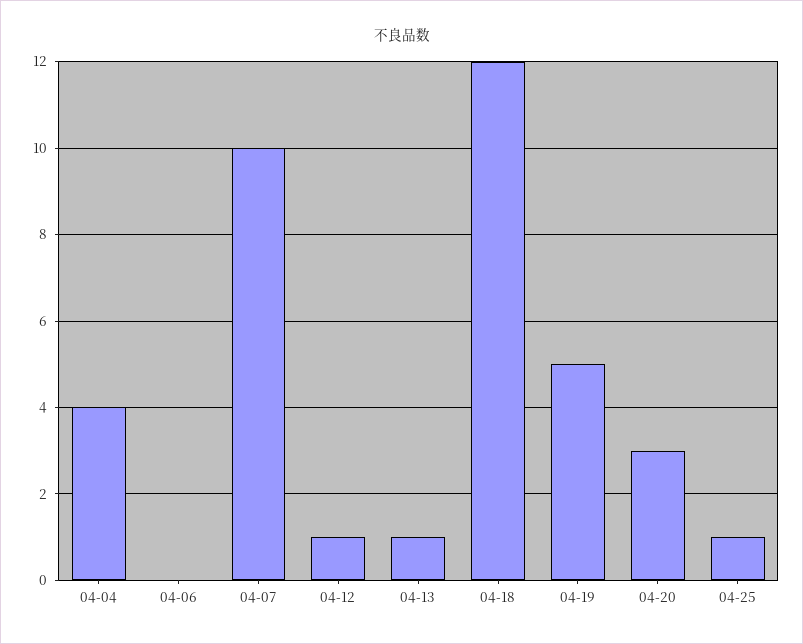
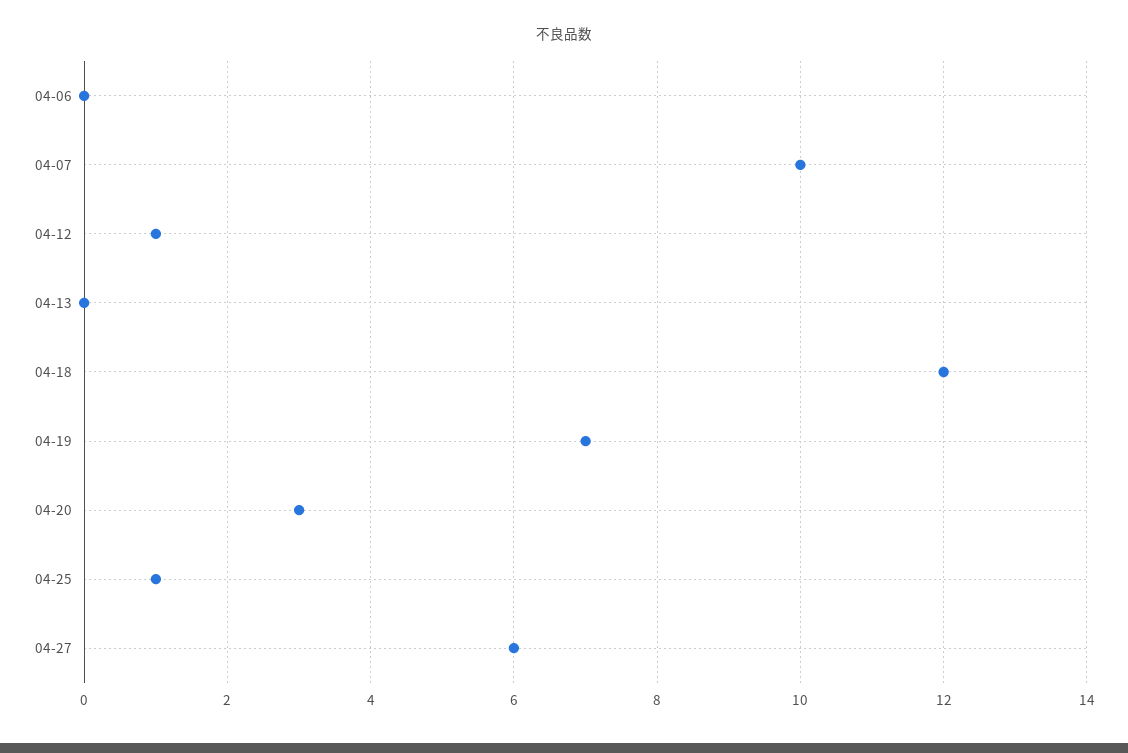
04-04: 4 -> none
04-13: 1 -> 0
04-19: 5 -> 7
04-27: none -> 6

